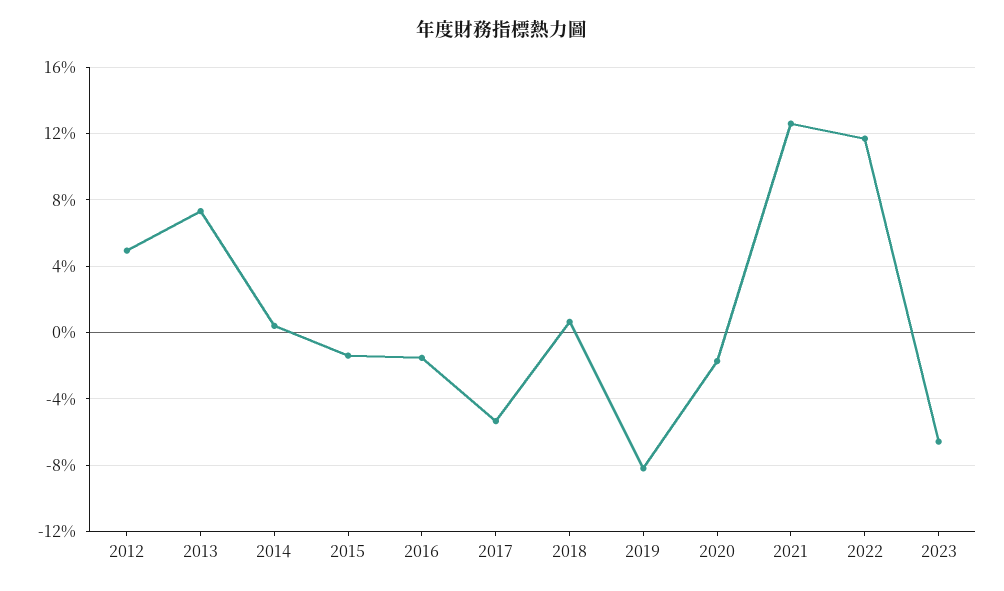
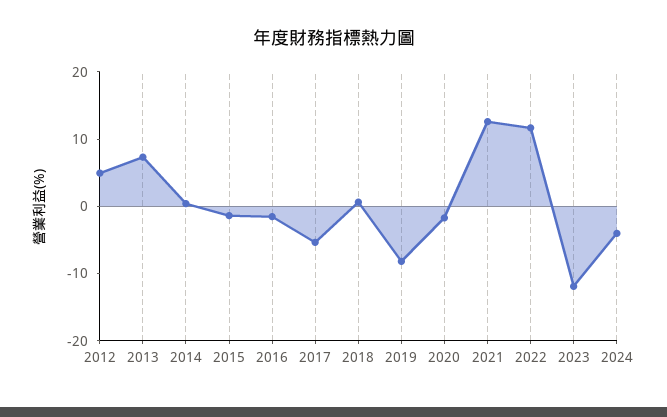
2023: -6.5 -> -12
2024: none -> -4

